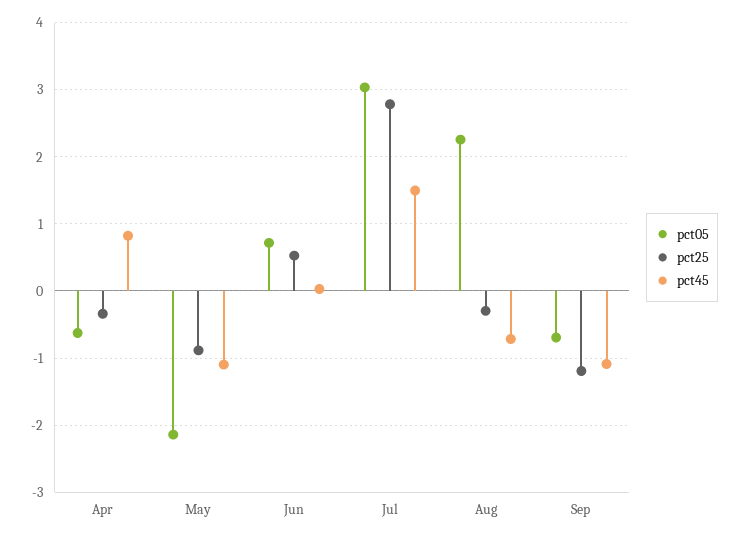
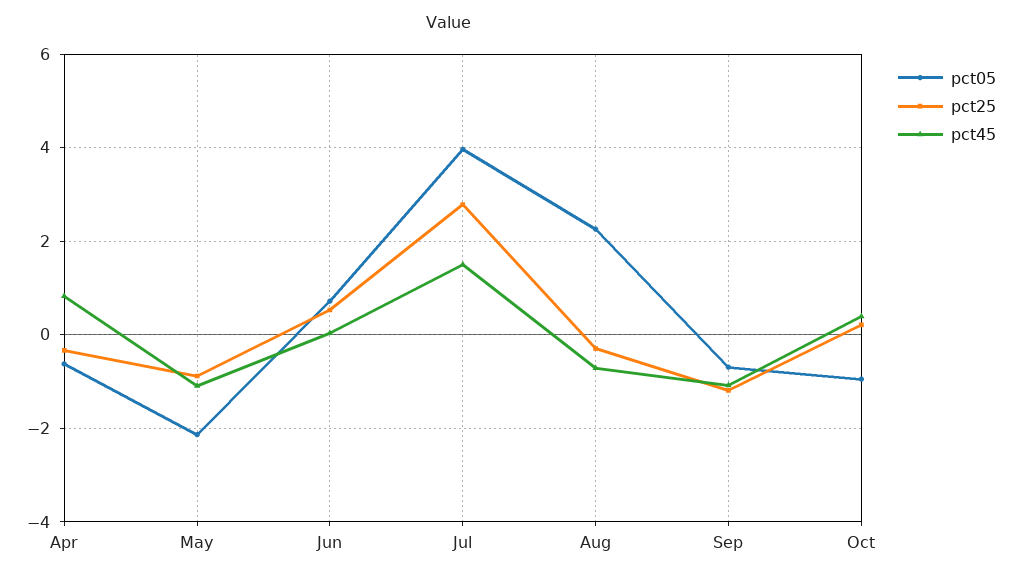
pct05, Jul: 3 -> 4
pct05, Oct: none -> -1
pct25, Oct: none -> 0.2
pct45, Oct: none -> 0.4

